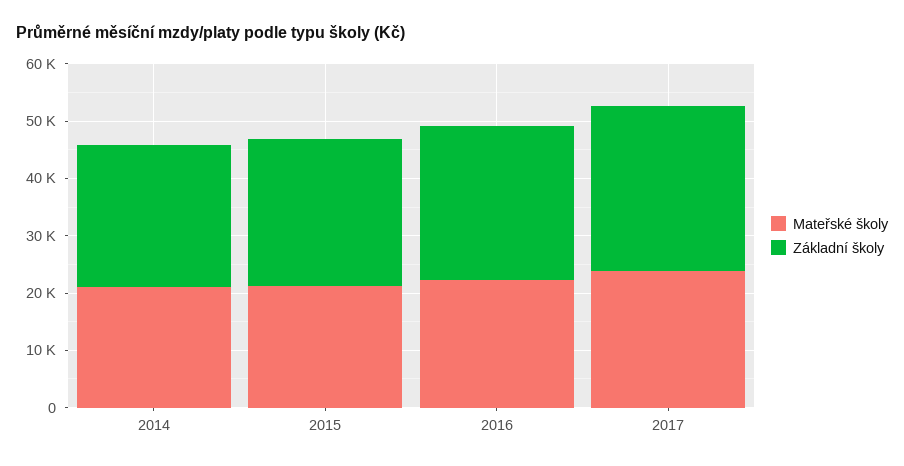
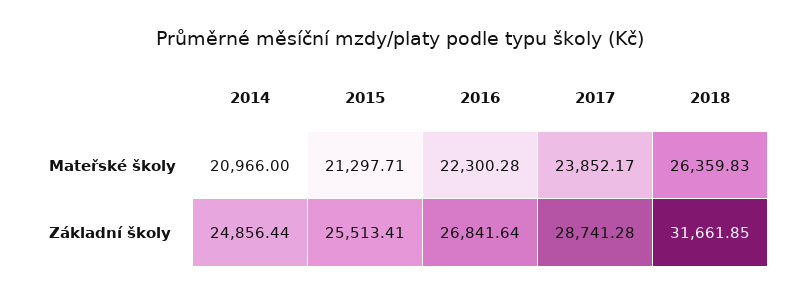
Mateřské školy, 2018: none -> 26359.83
Základní školy, 2018: none -> 31661.85

